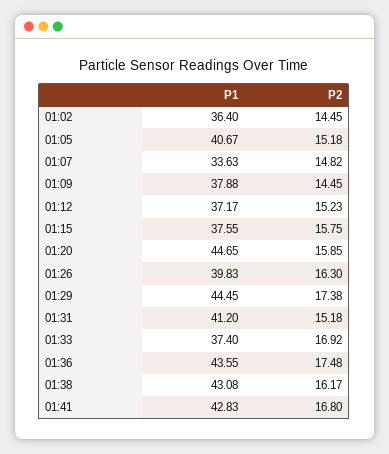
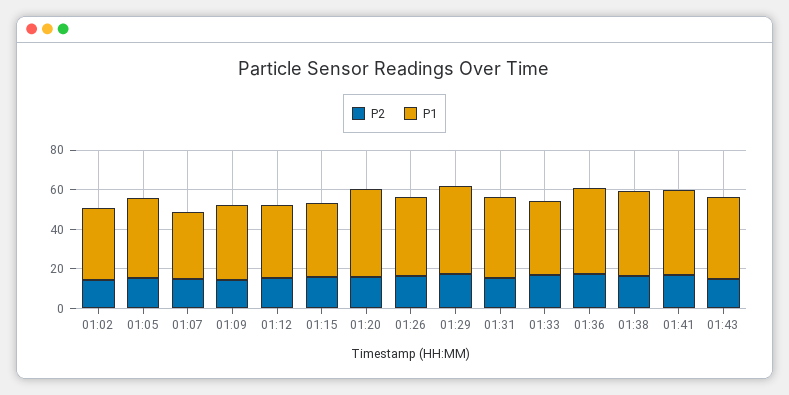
P2, 01:43: none -> 15
P1, 01:43: none -> 40

